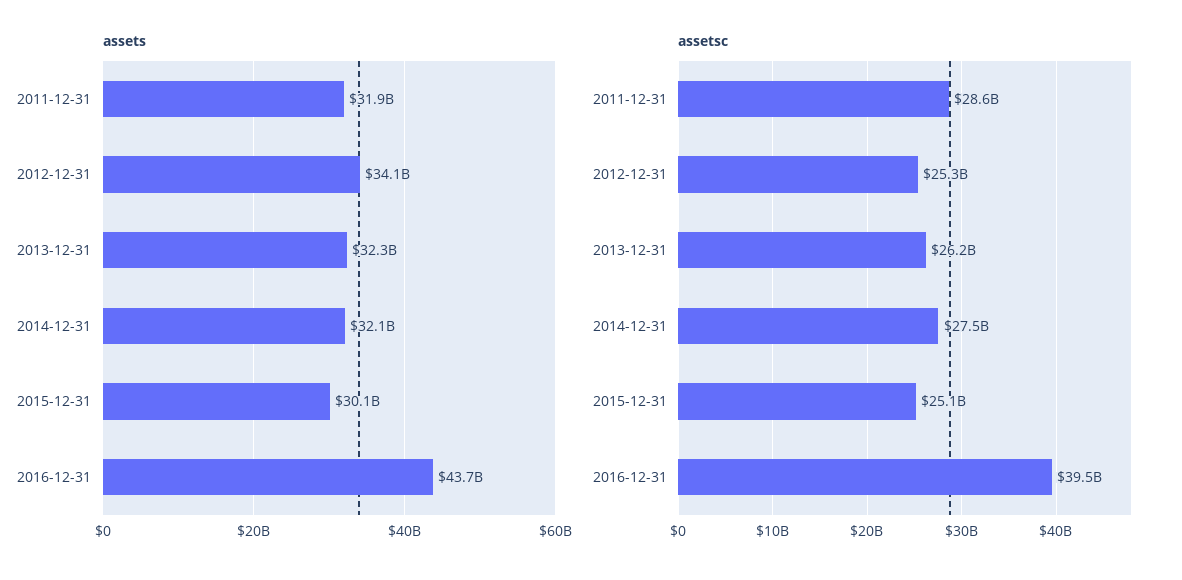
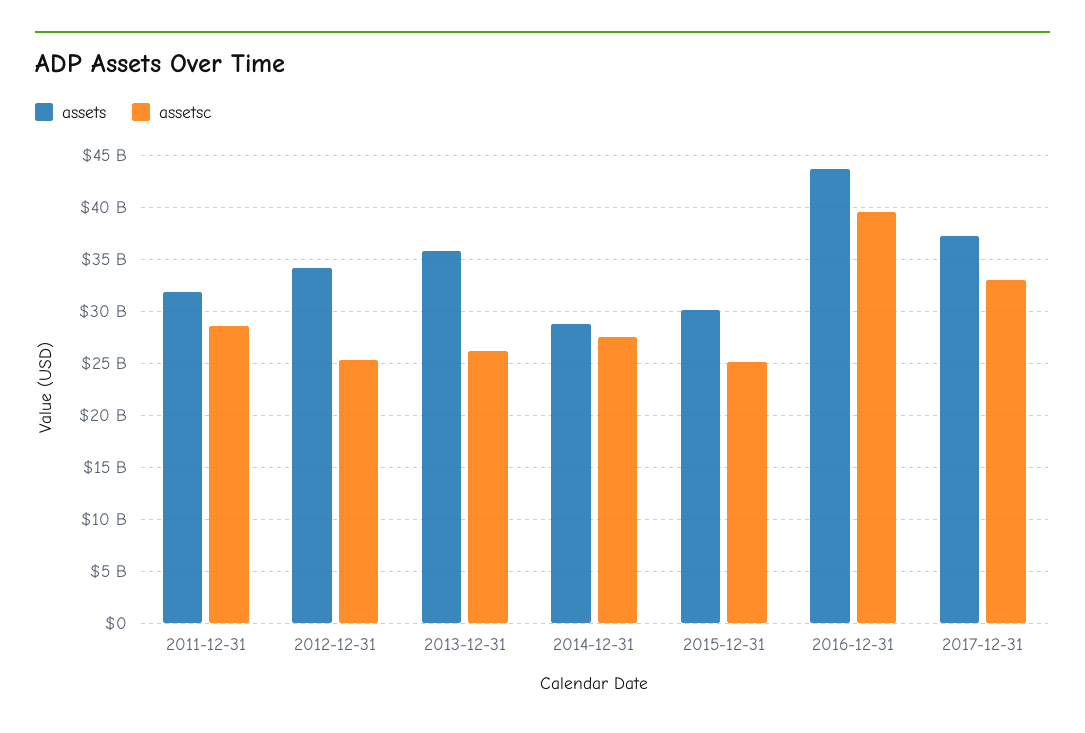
assets, 2013-12-31: 32300000000 -> 36000000000
assets, 2014-12-31: 32100000000 -> 29000000000
assets, 2017-12-31: none -> 37000000000
assetsc, 2017-12-31: none -> 33000000000

